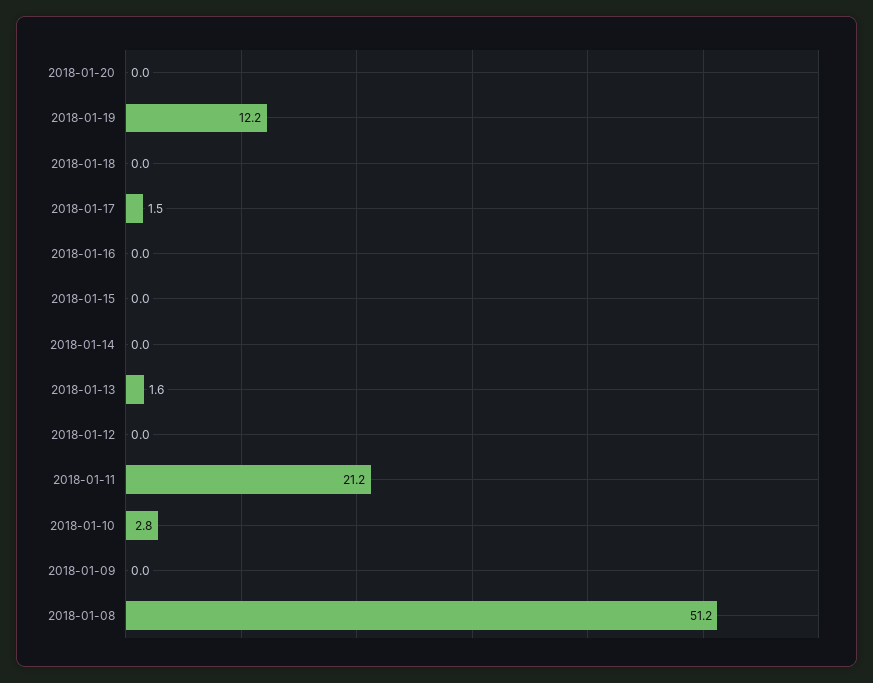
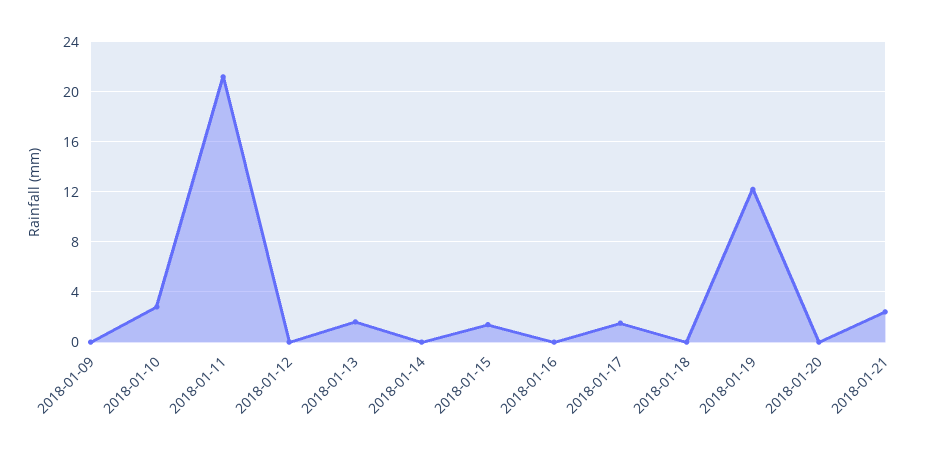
2018-01-15: 0 -> 1.5
2018-01-08: 51.2 -> none
2018-01-21: none -> 2.5

